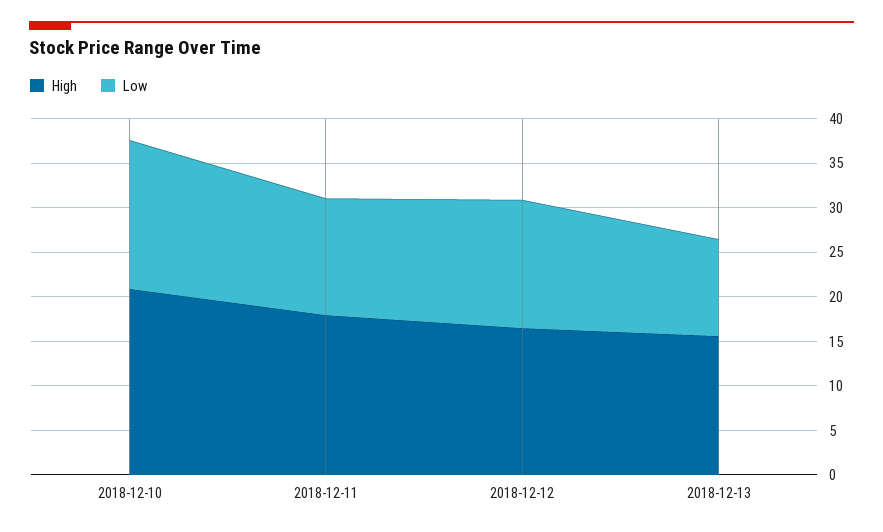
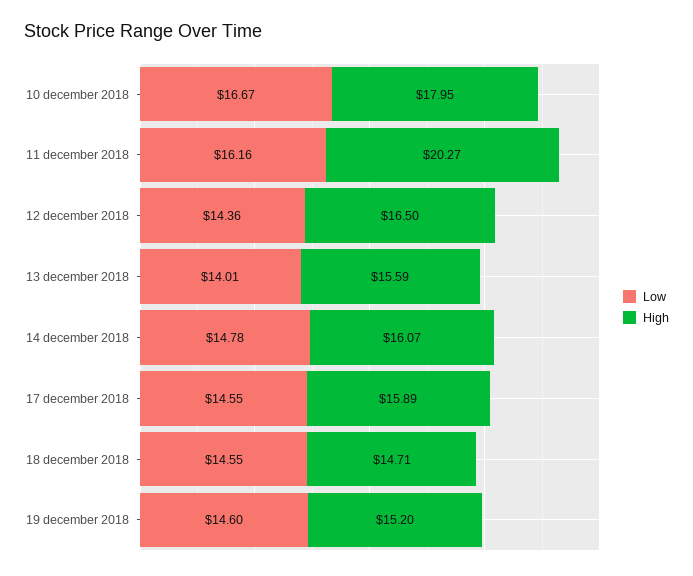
High, 2018-12-10: 21 -> 17.95
High, 2018-12-11: 18 -> 20.27
Low, 2018-12-11: 13 -> 16.16
Low, 2018-12-13: 11 -> 14.01
Low, 14 december 2018: none -> 14.78
High, 14 december 2018: none -> 16.07
Low, 17 december 2018: none -> 14.55
High, 17 december 2018: none -> 15.89
Low, 18 december 2018: none -> 14.55
High, 18 december 2018: none -> 14.71
Low, 19 december 2018: none -> 14.6
High, 19 december 2018: none -> 15.2

